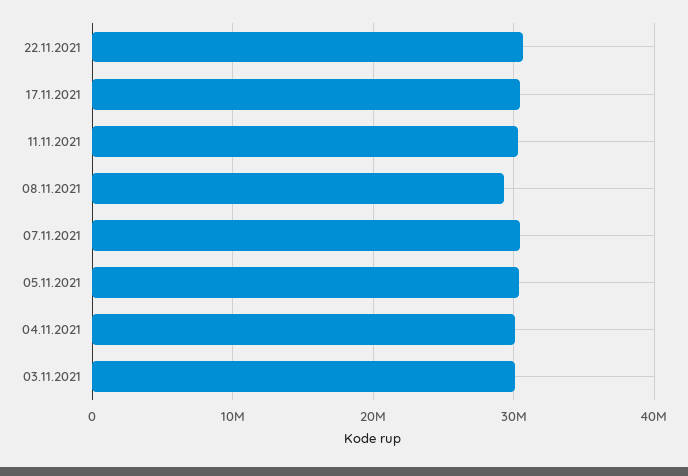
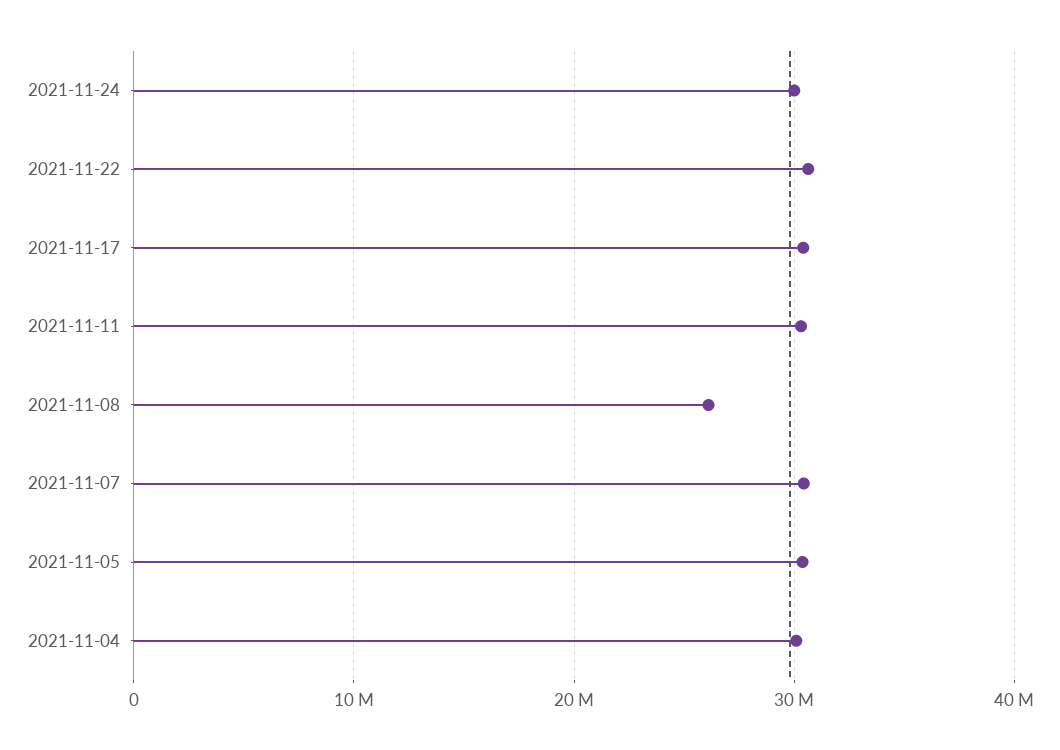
08.11.2021: 29000000 -> 26000000
03.11.2021: 30000000 -> none
2021-11-24: none -> 30000000

